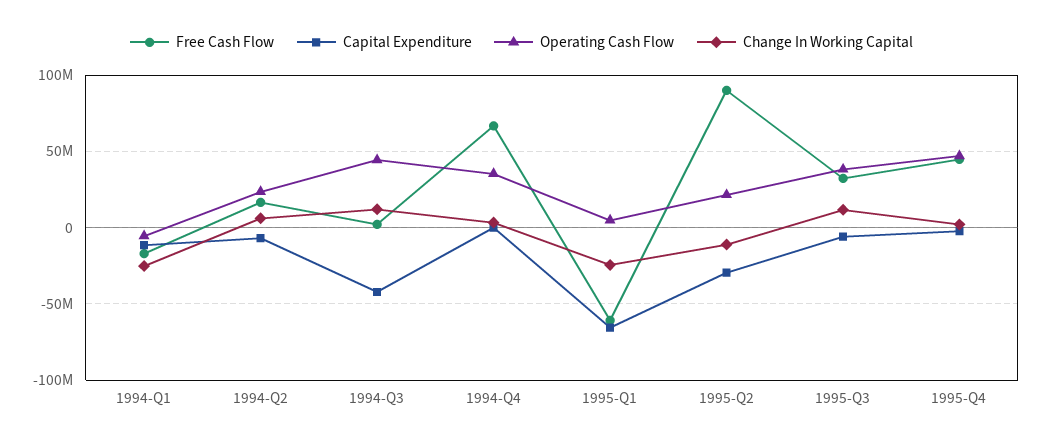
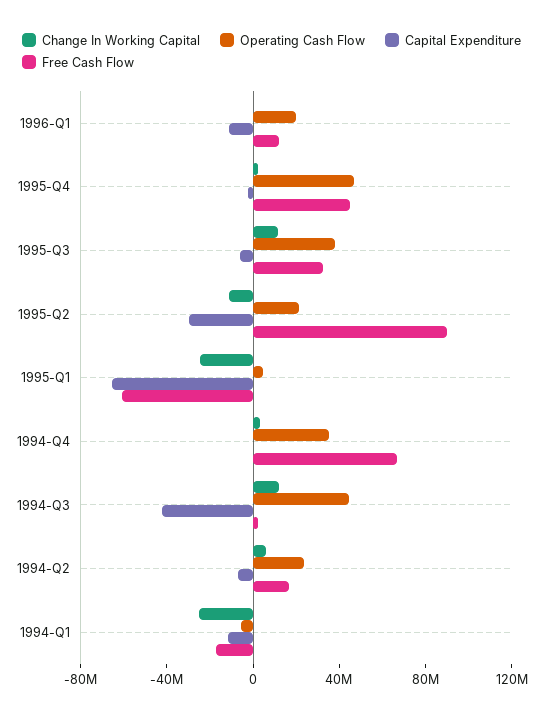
Change In Working Capital, 1996-Q1: none -> 0
Operating Cash Flow, 1996-Q1: none -> 20000000
Capital Expenditure, 1996-Q1: none -> -10000000
Free Cash Flow, 1996-Q1: none -> 10000000

